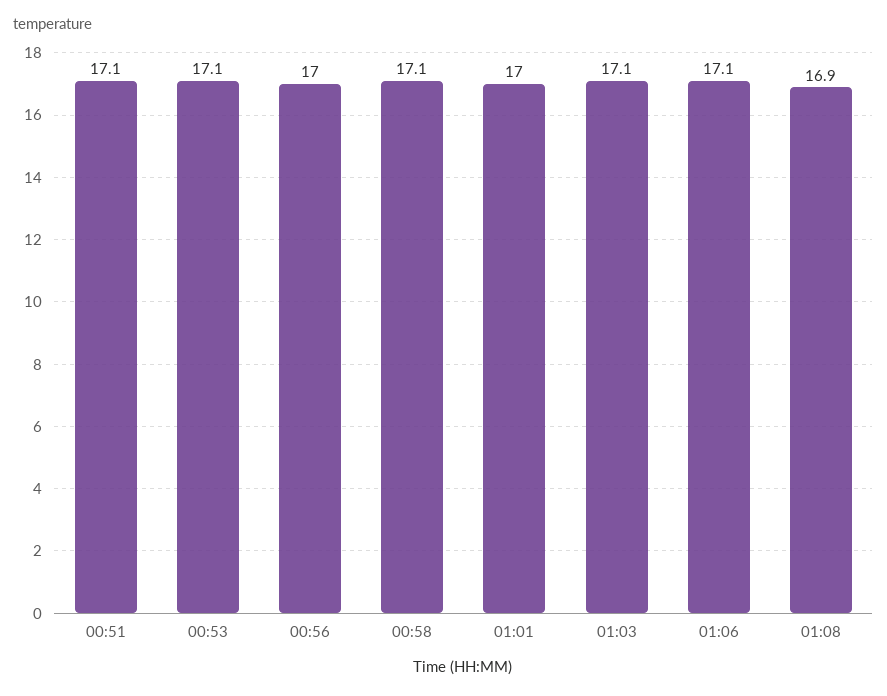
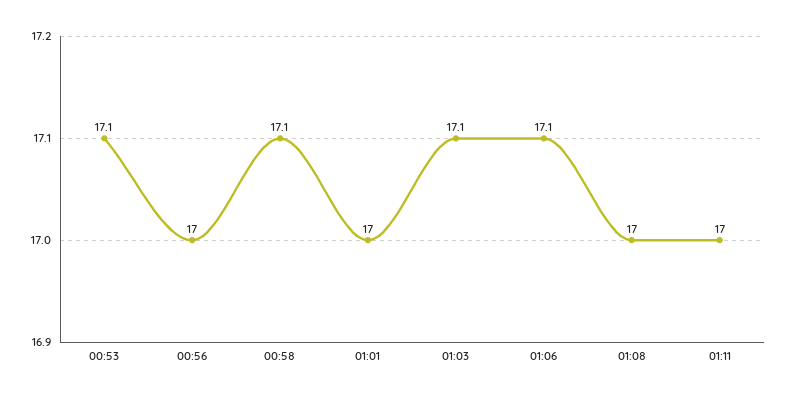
00:51: 17.1 -> none
01:08: 16.9 -> 17
01:11: none -> 17

